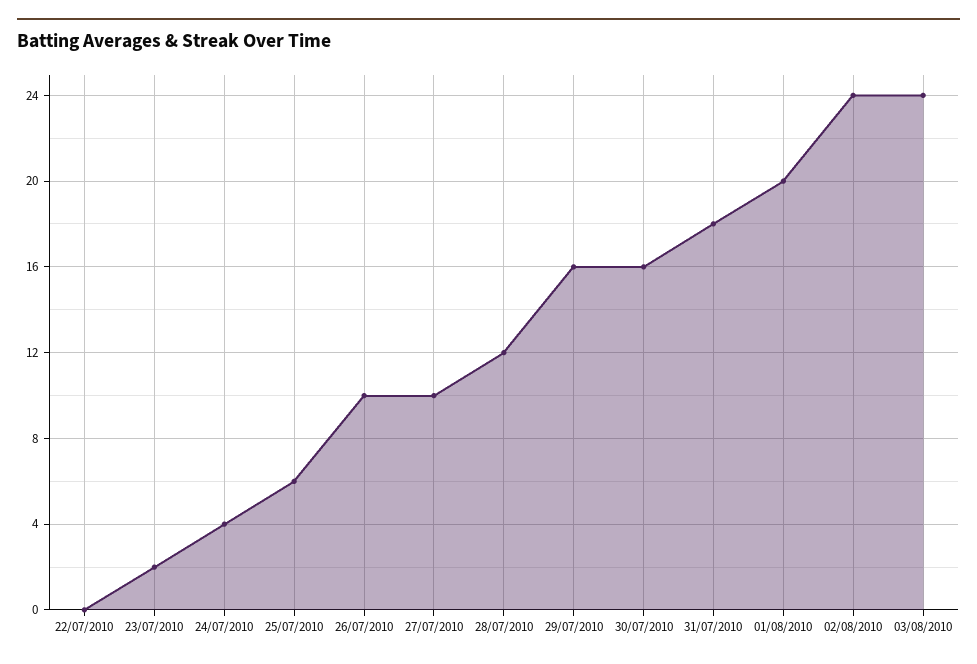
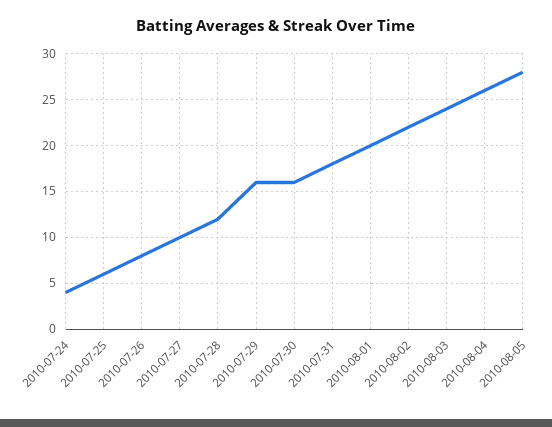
22/07/2010: 0 -> none
23/07/2010: 2 -> none
26/07/2010: 10 -> 8
02/08/2010: 24 -> 22
2010-08-04: none -> 26
2010-08-05: none -> 28

